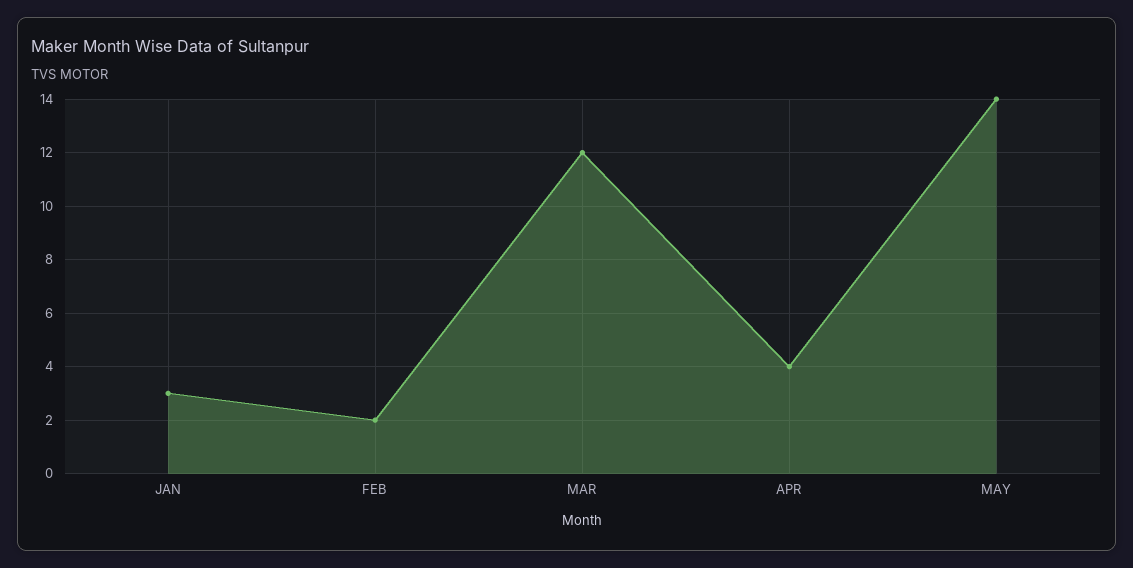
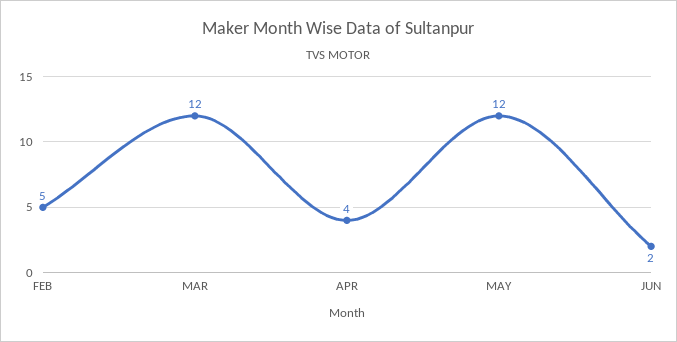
JAN: 3 -> none
FEB: 2 -> 5
MAY: 14 -> 12
JUN: none -> 2

